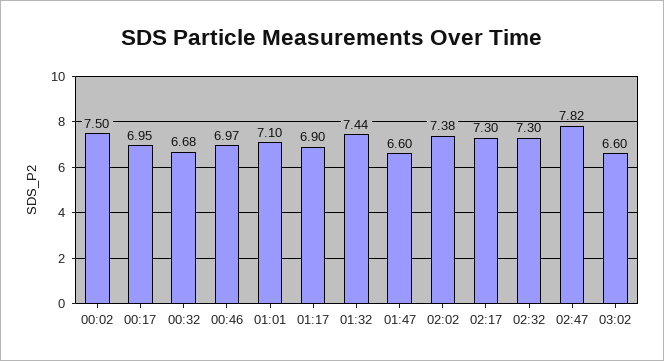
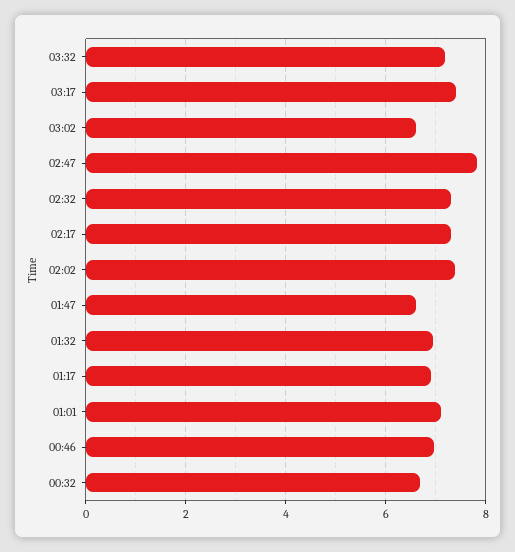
00:02: 7.5 -> none
00:17: 6.95 -> none
01:32: 7.44 -> 7
03:32: none -> 7.2
03:17: none -> 7.4

